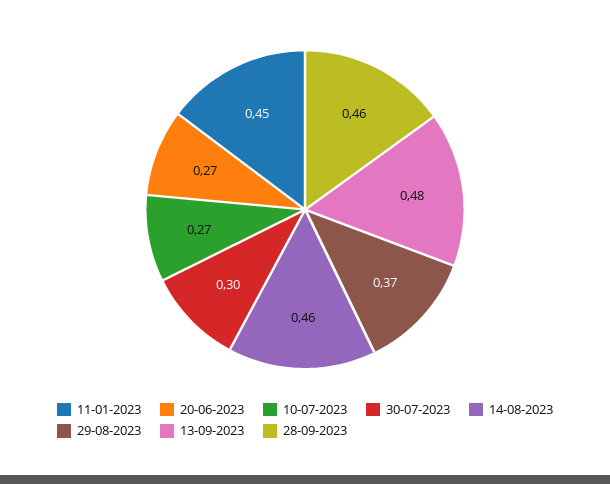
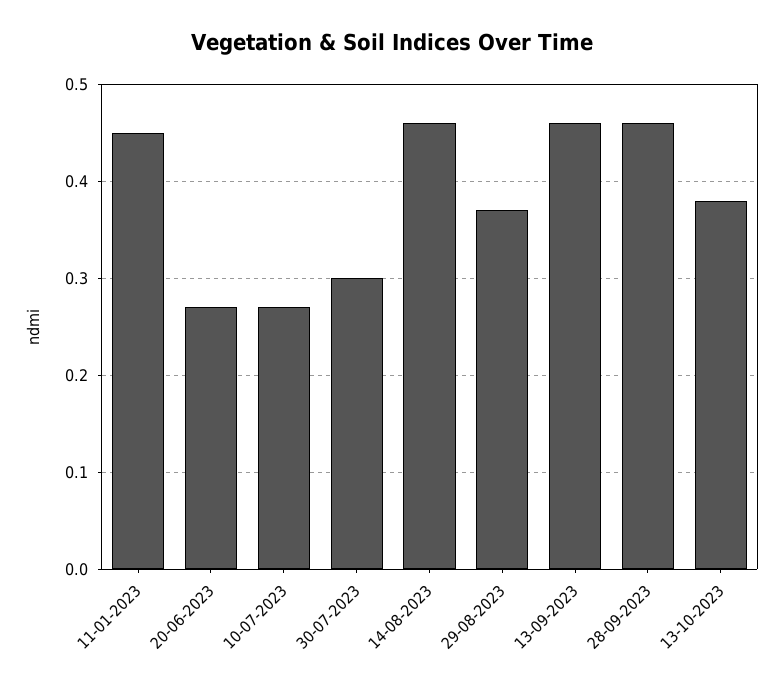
13-09-2023: 0.48 -> 0.46
13-10-2023: none -> 0.38

